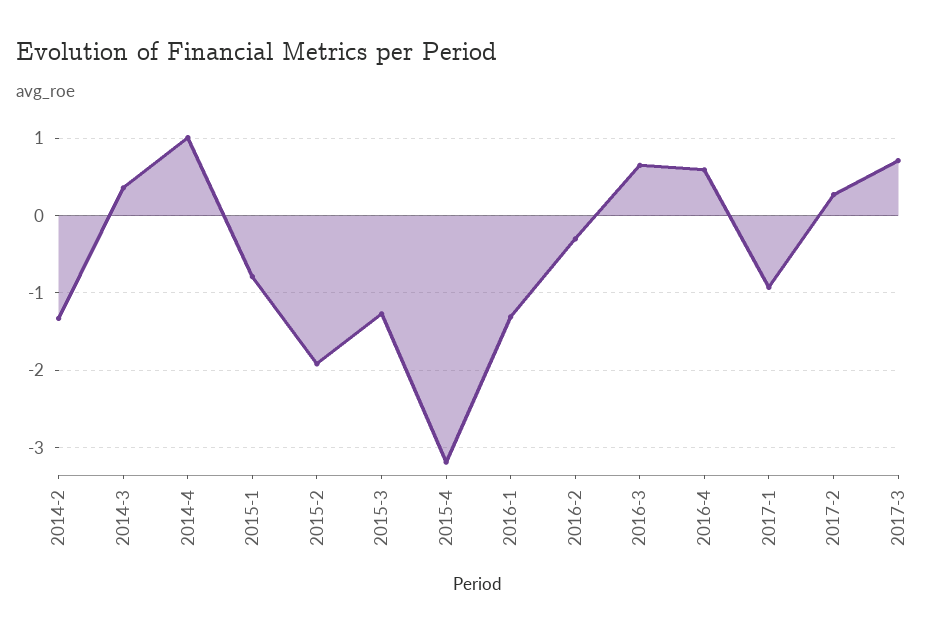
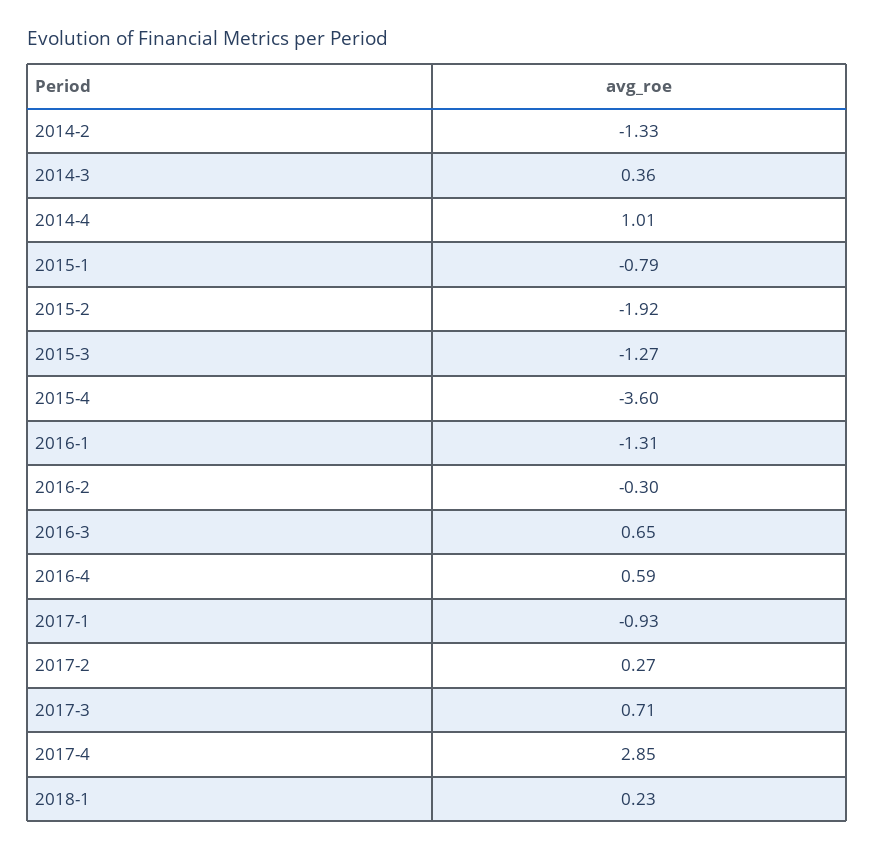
2015-4: -3.2 -> -3.6
2017-4: none -> 2.85
2018-1: none -> 0.23

